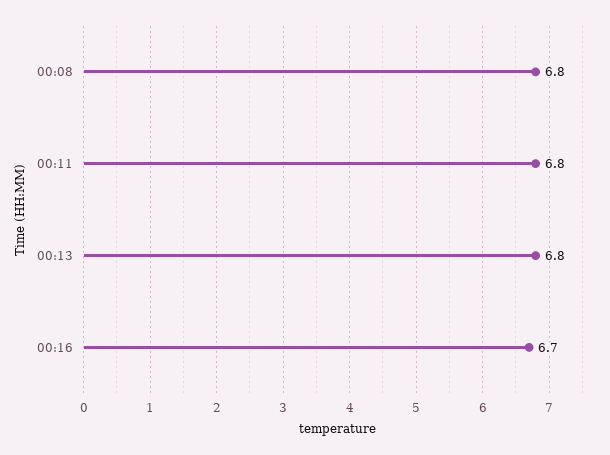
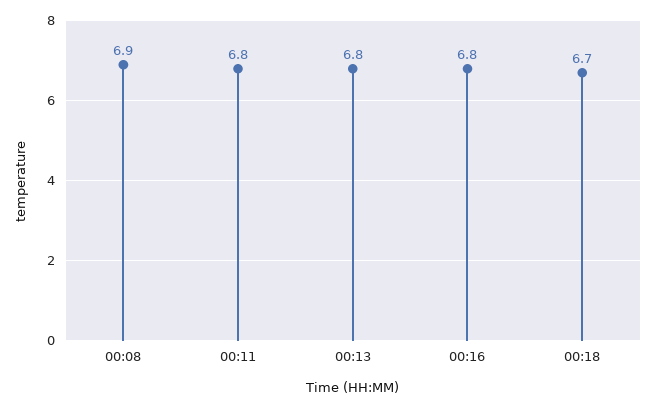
00:08: 6.8 -> 6.9
00:16: 6.7 -> 6.8
00:18: none -> 6.7

